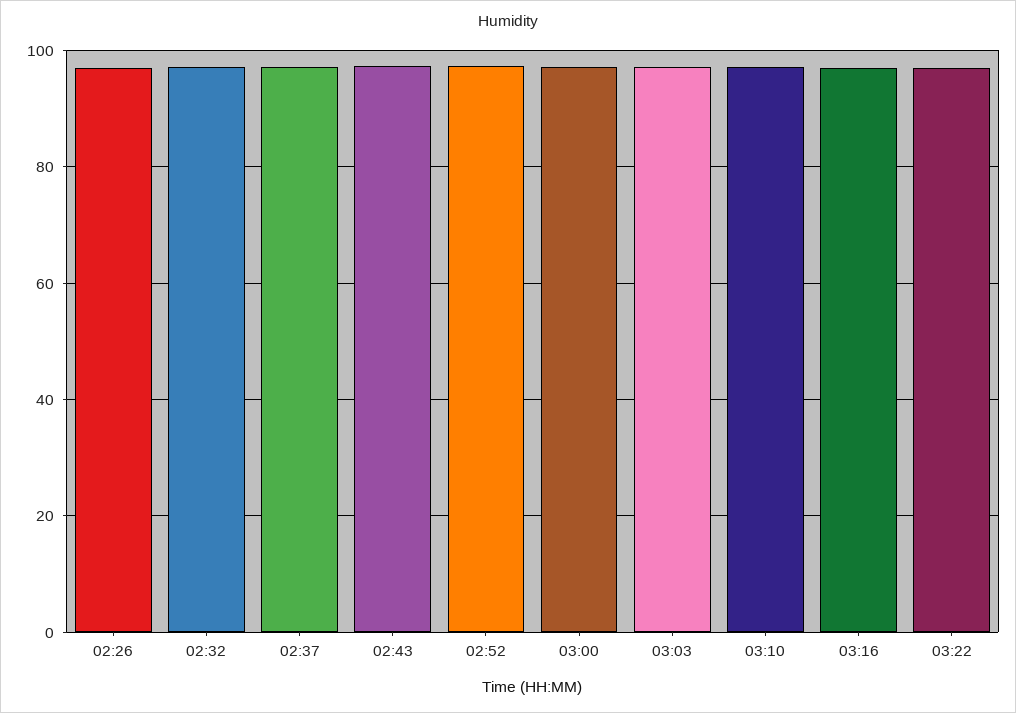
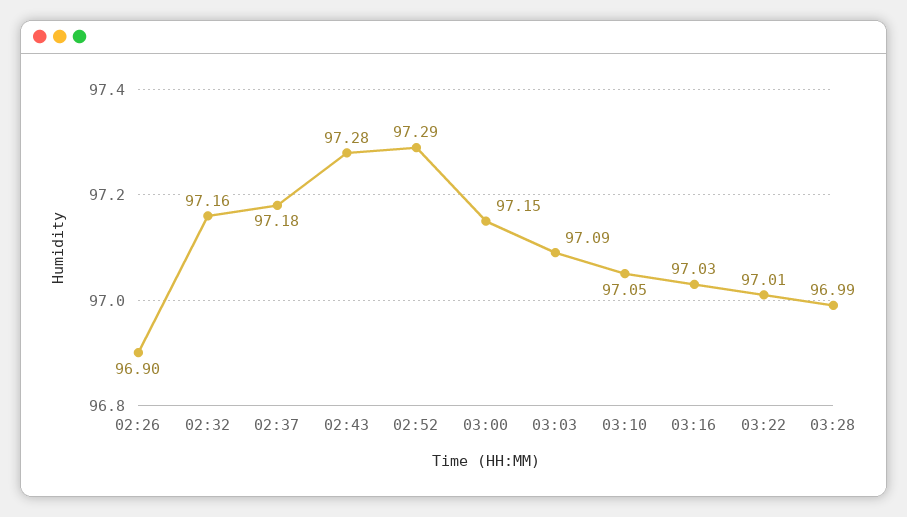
03:28: none -> 96.99

